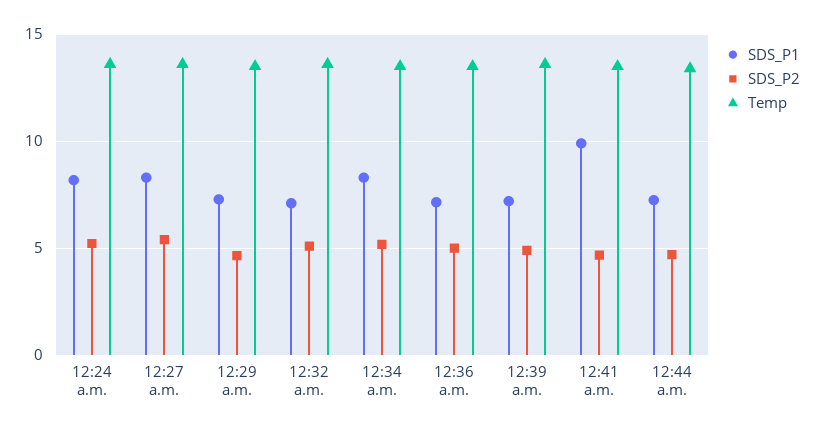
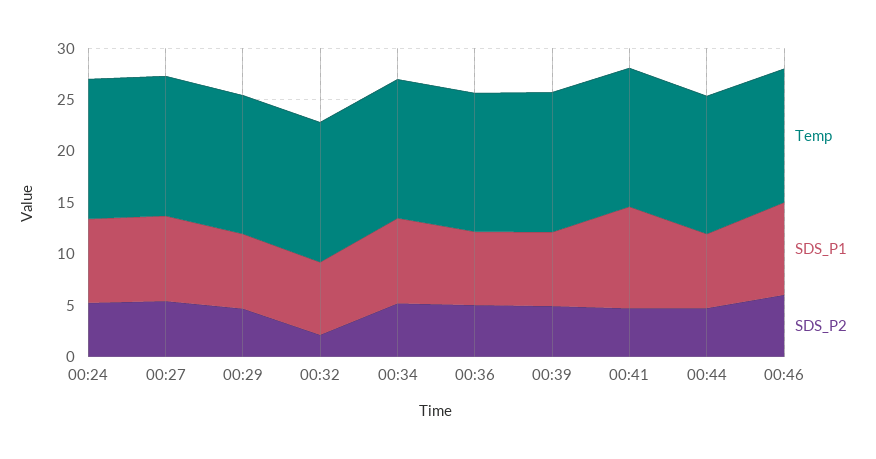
SDS_P2, 12:32 a.m.: 5 -> 2
Temp, 00:46: none -> 13
SDS_P1, 00:46: none -> 9
SDS_P2, 00:46: none -> 6

